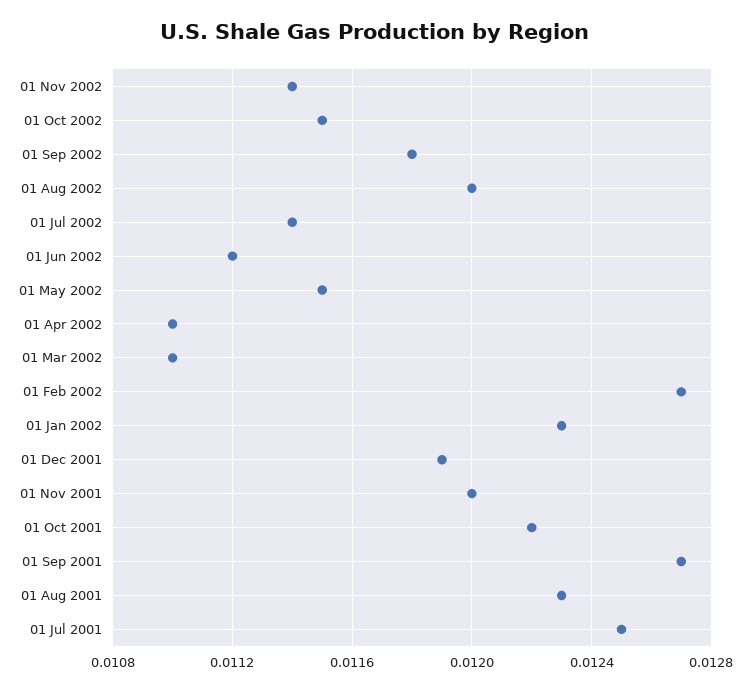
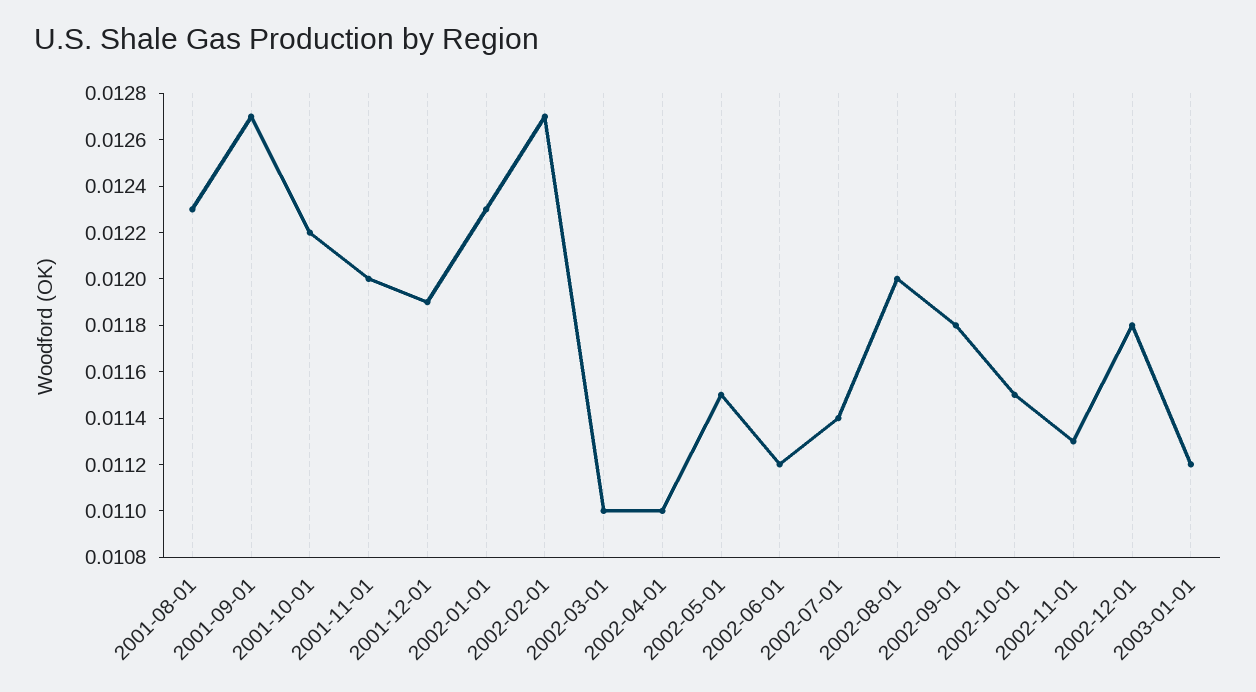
01 Nov 2002: 0.0114 -> 0.0113
01 Jul 2001: 0.0125 -> none
2002-12-01: none -> 0.0118
2003-01-01: none -> 0.0112

